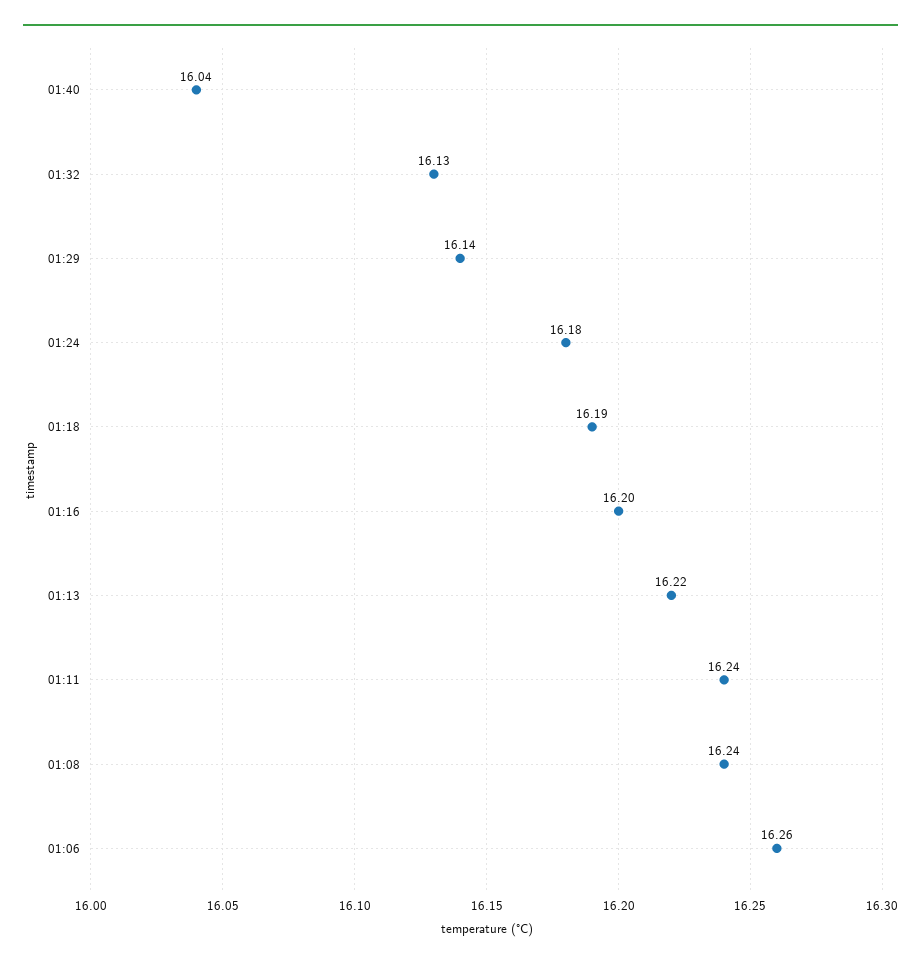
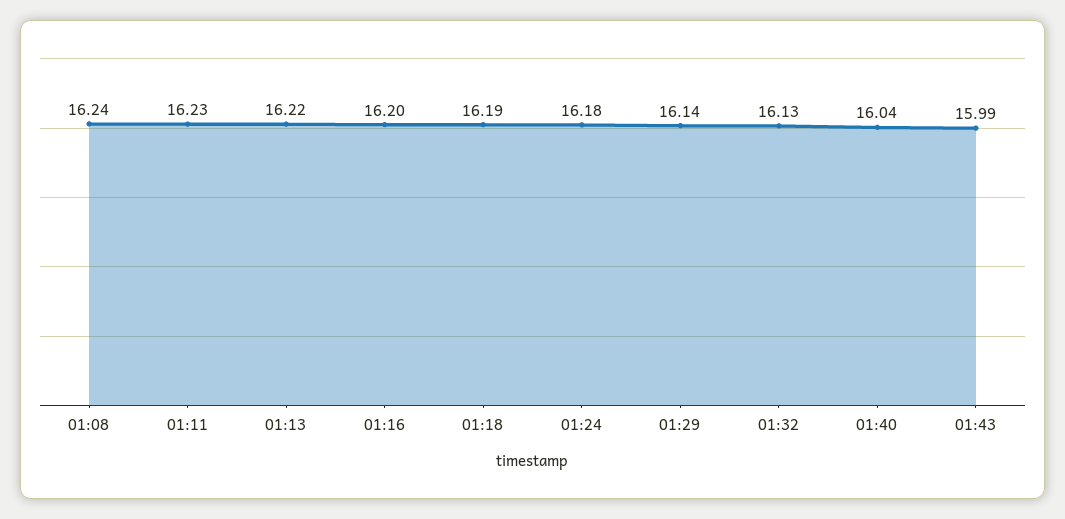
01:11: 16.24 -> 16.23
01:06: 16.26 -> none
01:43: none -> 15.99

